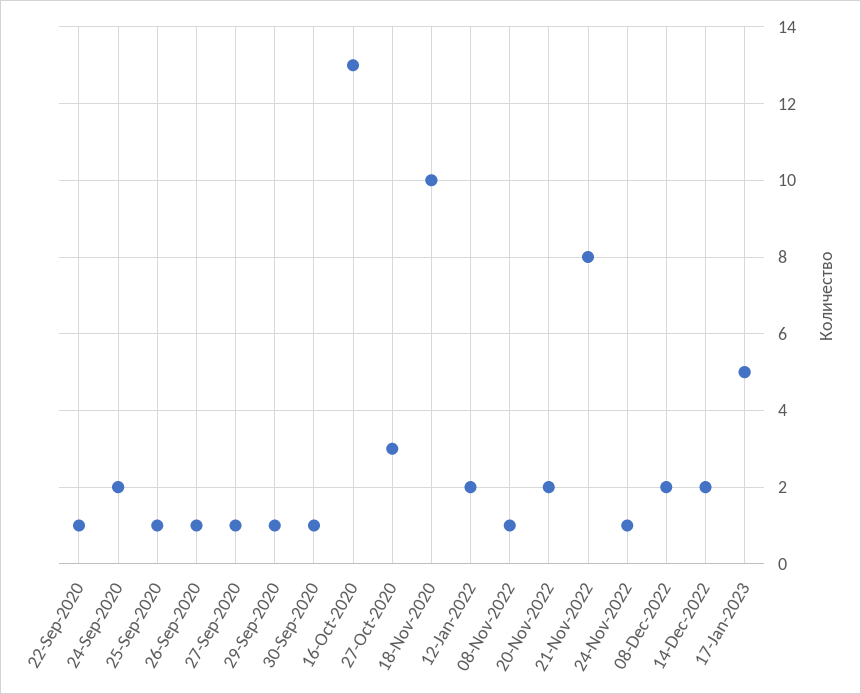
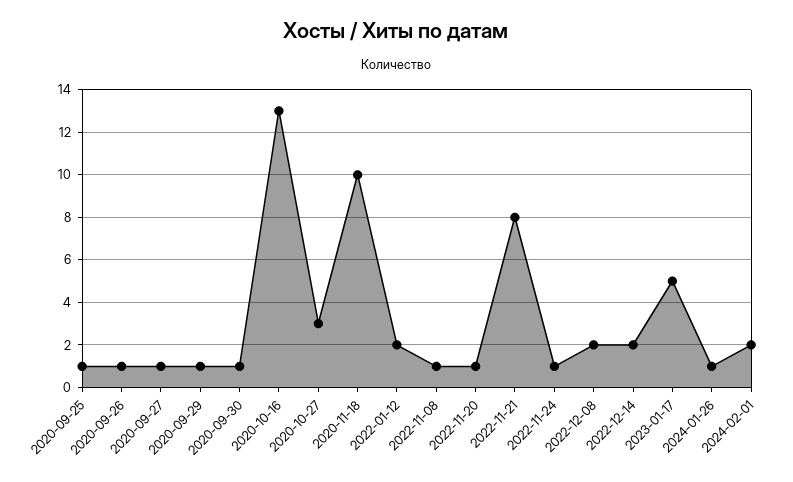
22-Sep-2020: 1 -> none
24-Sep-2020: 2 -> none
20-Nov-2022: 2 -> 1
2024-01-26: none -> 1
2024-02-01: none -> 2

